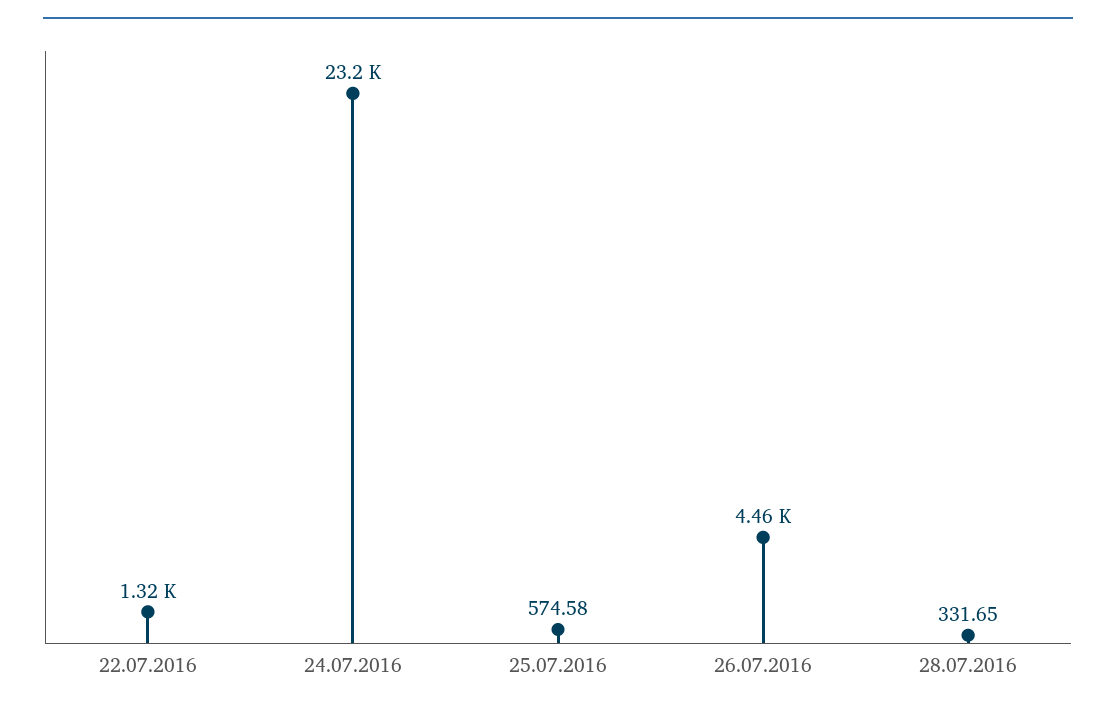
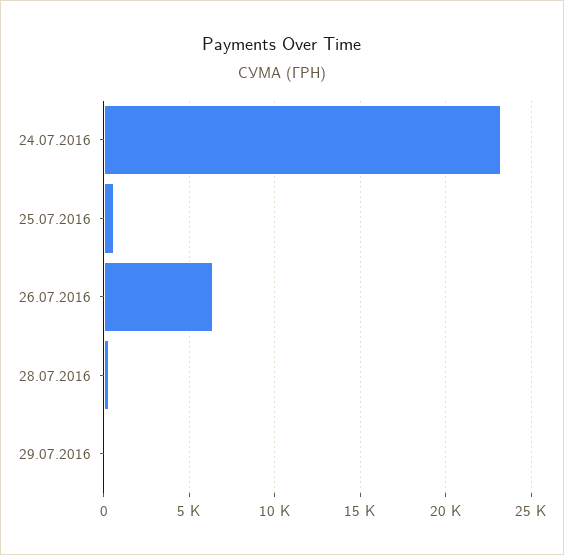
22.07.2016: 1320 -> none
26.07.2016: 4460 -> 6500
29.07.2016: none -> 0

